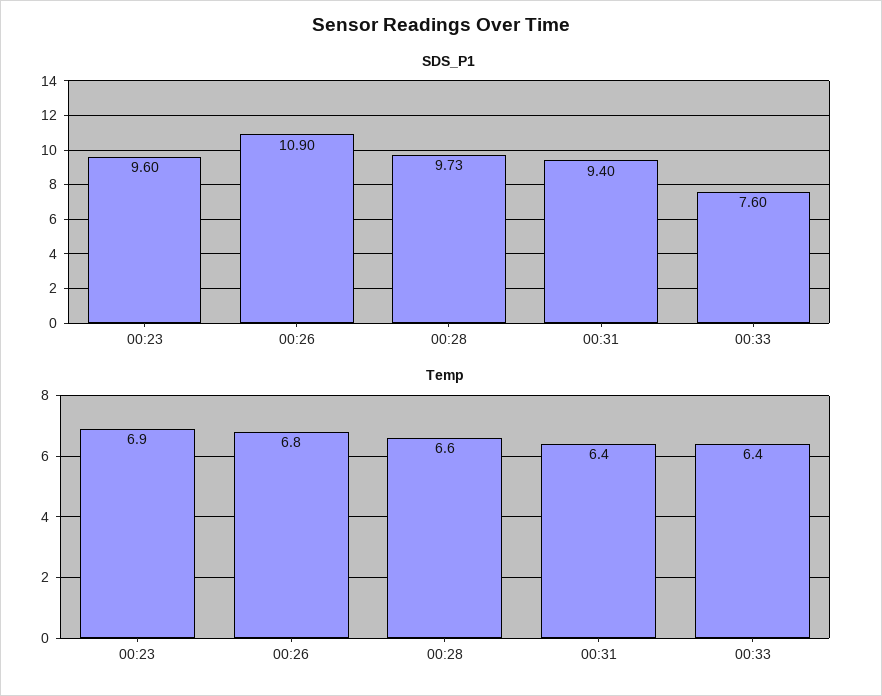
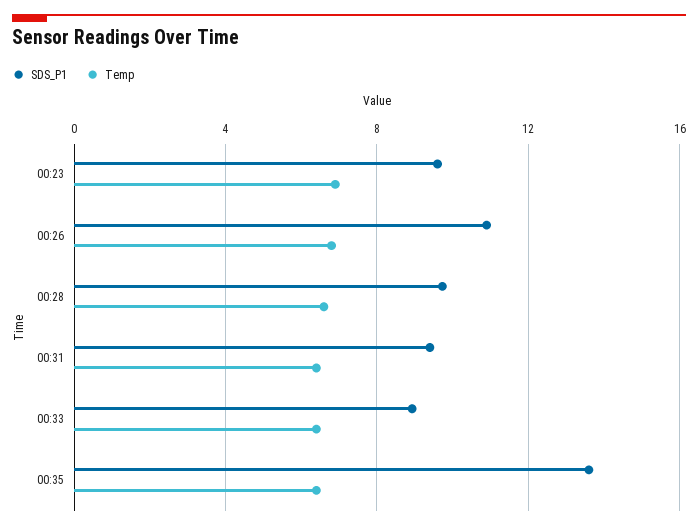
SDS_P1, 00:33: 7.6 -> 9
SDS_P1, 00:35: none -> 13.5
Temp, 00:35: none -> 6.5

